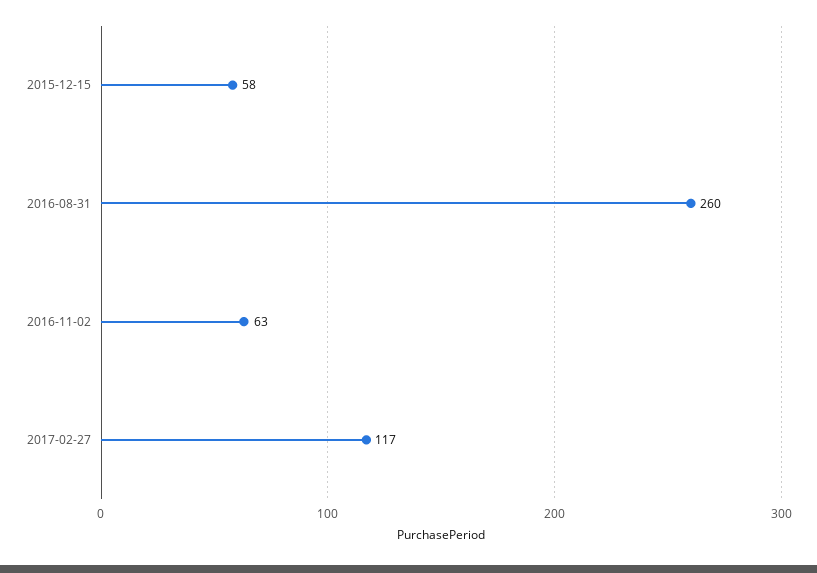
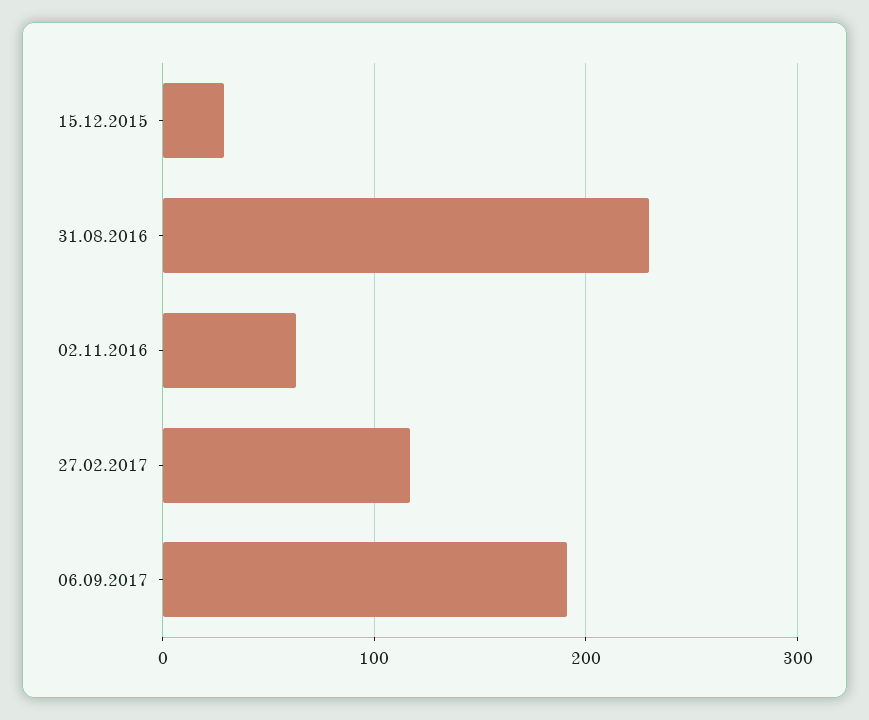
2015-12-15: 58 -> 30
2016-08-31: 260 -> 230
06.09.2017: none -> 190

